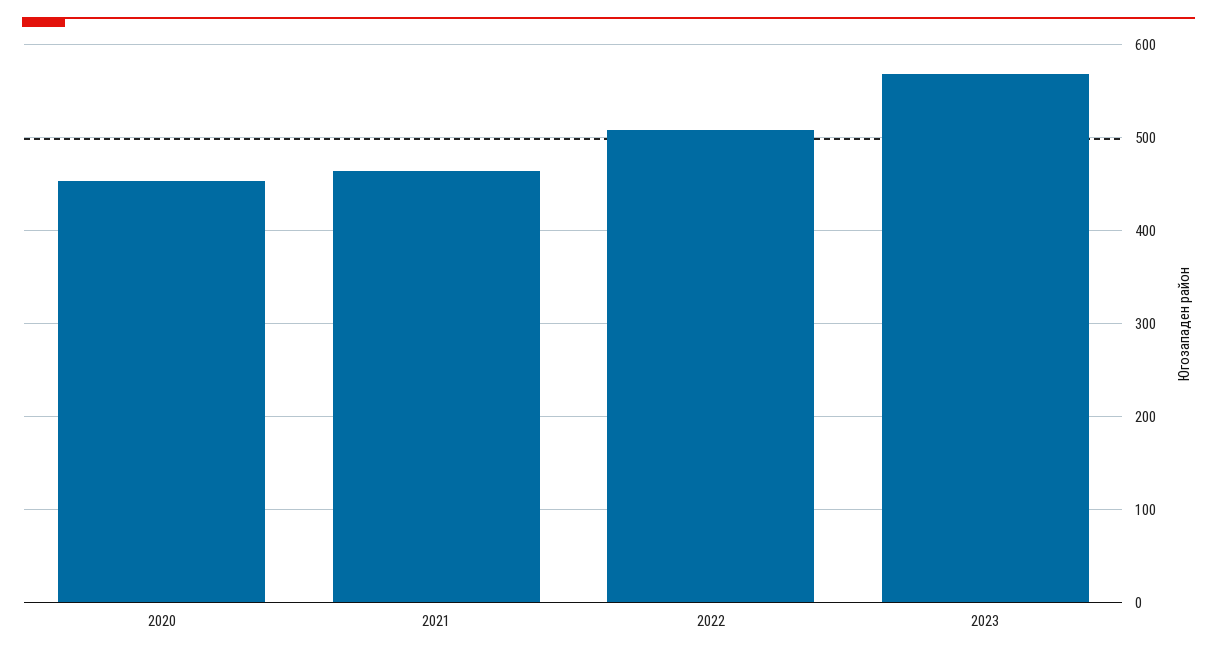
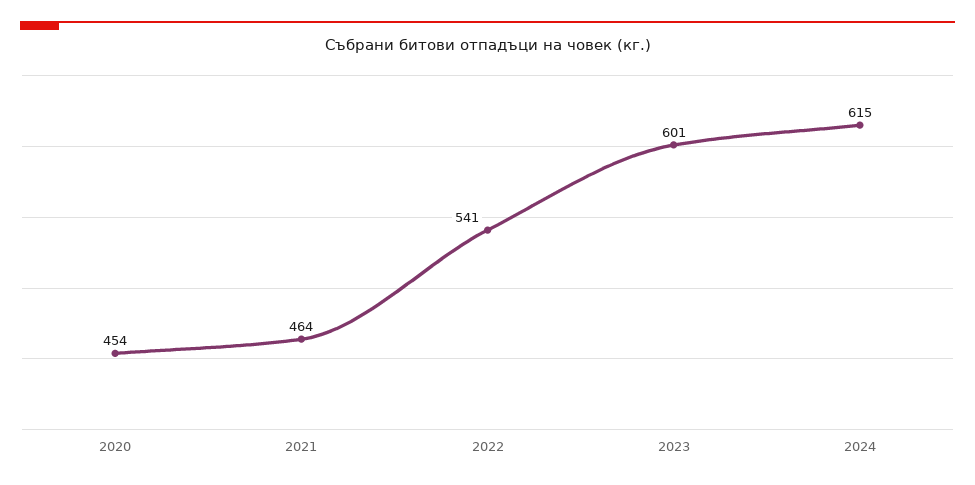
2022: 510 -> 541
2023: 570 -> 601
2024: none -> 615

